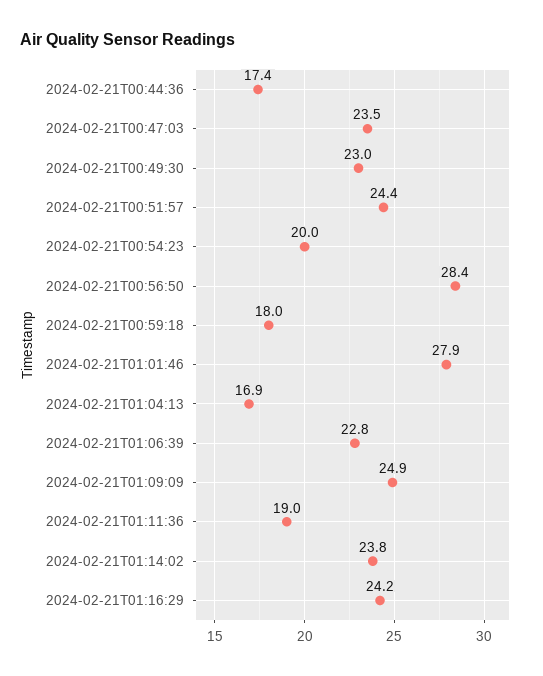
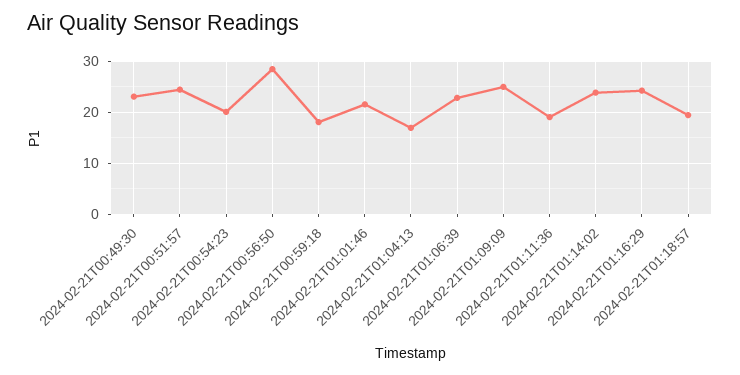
2024-02-21T00:44:36: 17.4 -> none
2024-02-21T00:47:03: 23.5 -> none
2024-02-21T01:01:46: 27.9 -> 22
2024-02-21T01:18:57: none -> 20

